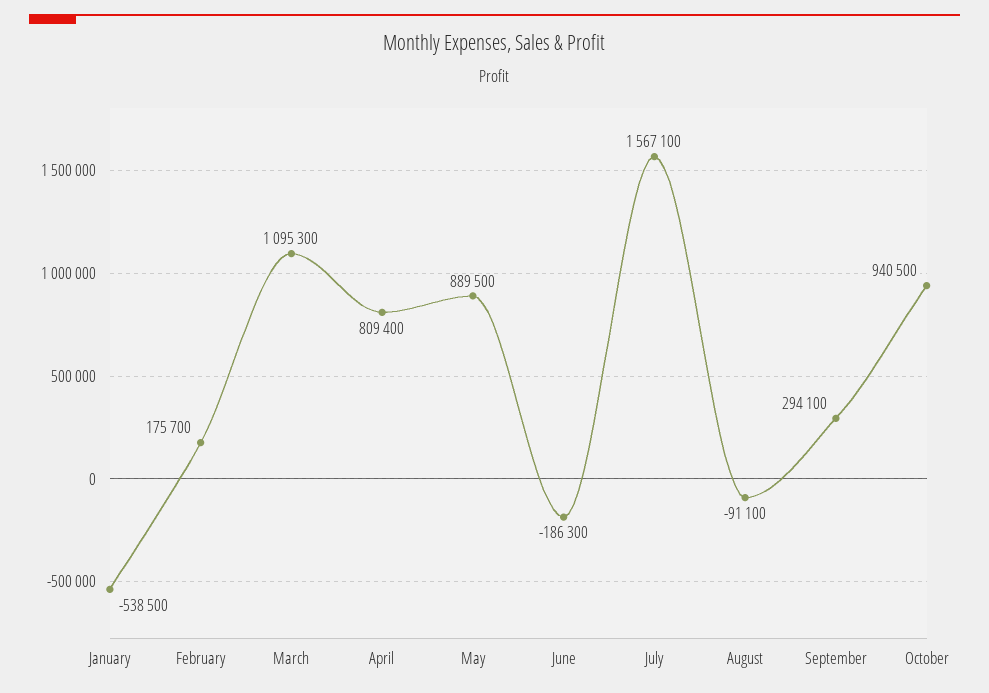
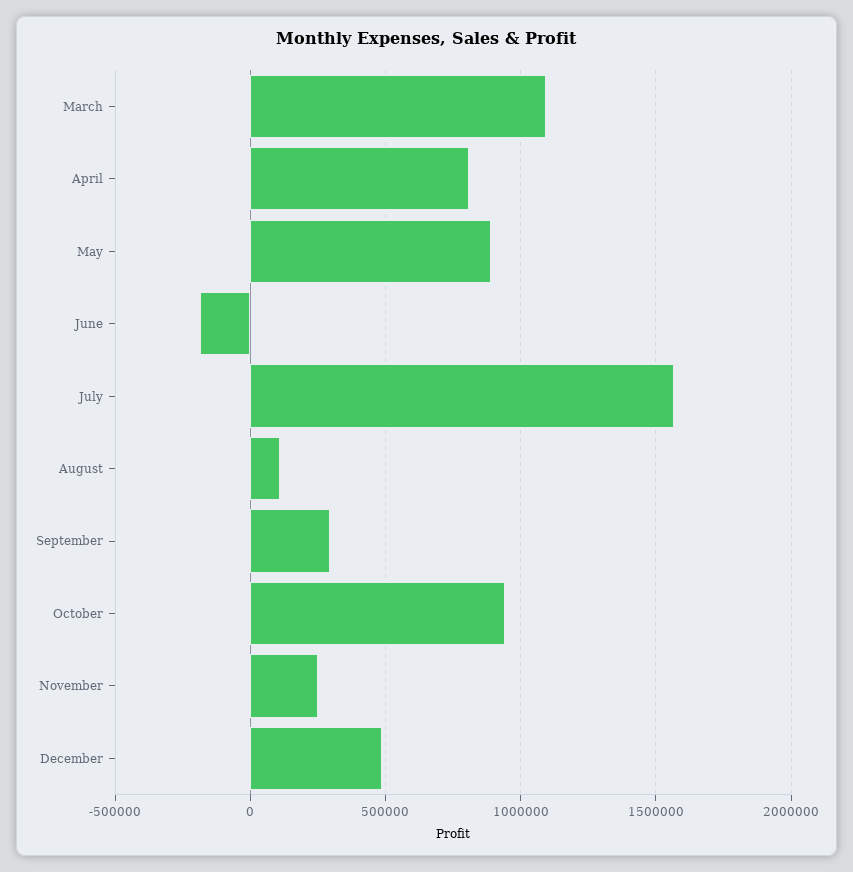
January: -538500 -> none
February: 175700 -> none
August: -91100 -> 100000
November: none -> 250000
December: none -> 500000

